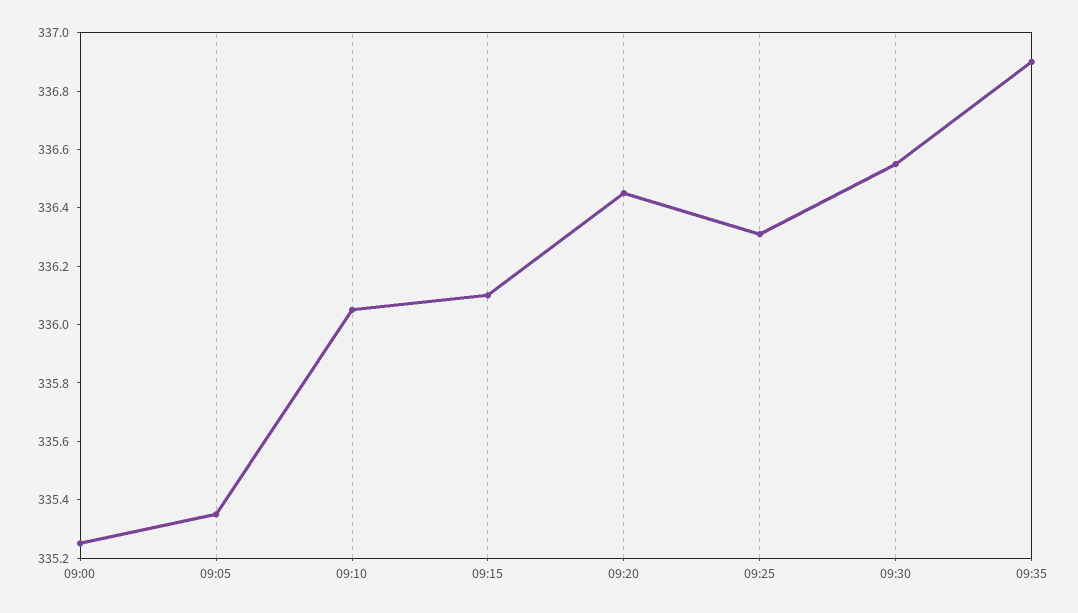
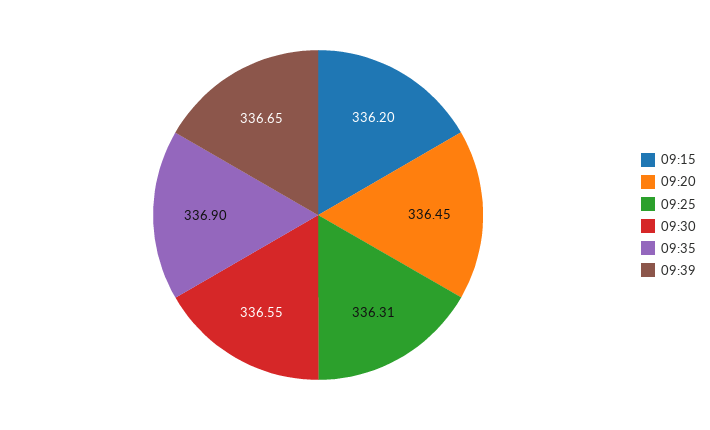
09:00: 335.25 -> none
09:05: 335.35 -> none
09:10: 336.05 -> none
09:15: 336.1 -> 336.2
09:39: none -> 336.65

